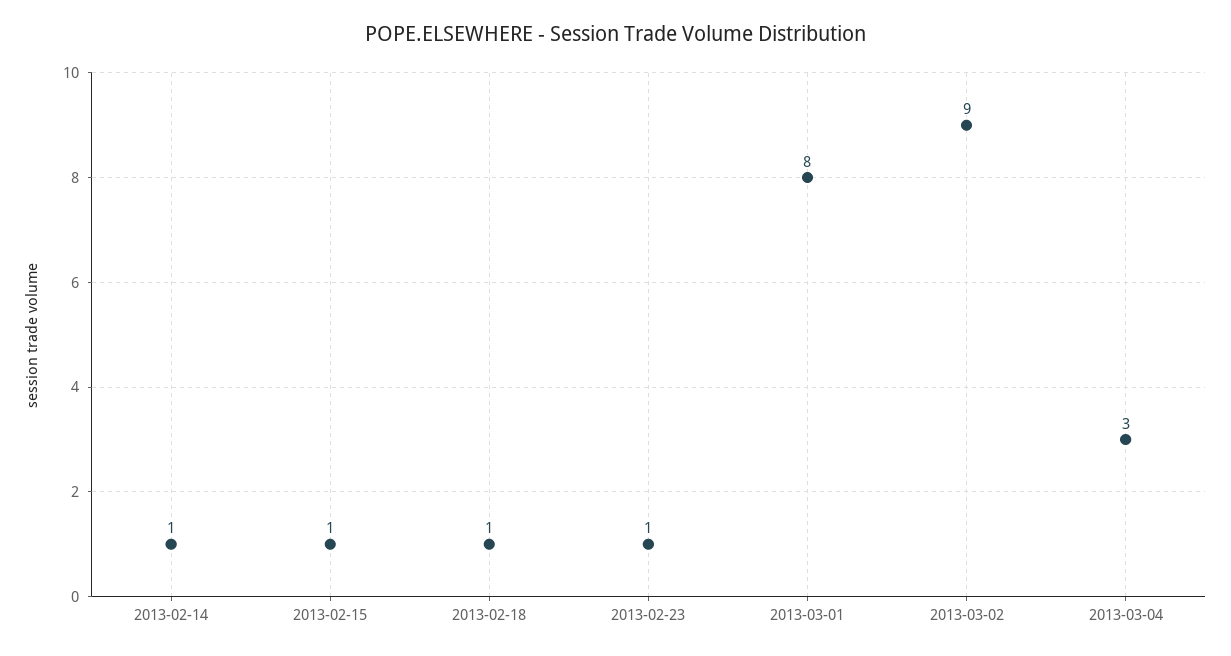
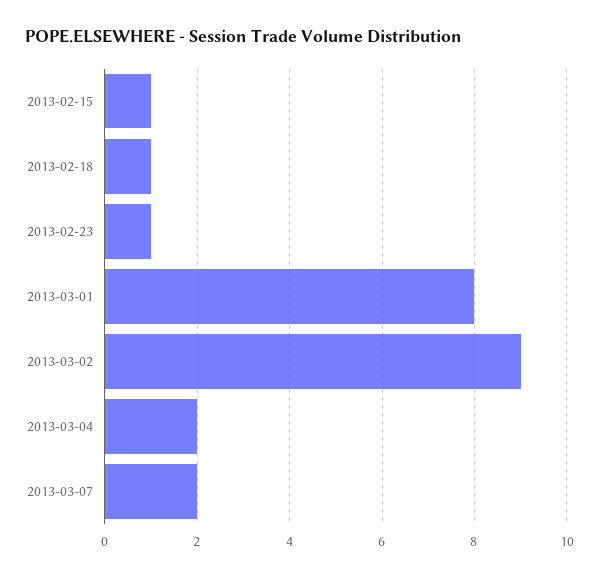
2013-02-14: 1 -> none
2013-03-04: 3 -> 2
2013-03-07: none -> 2

